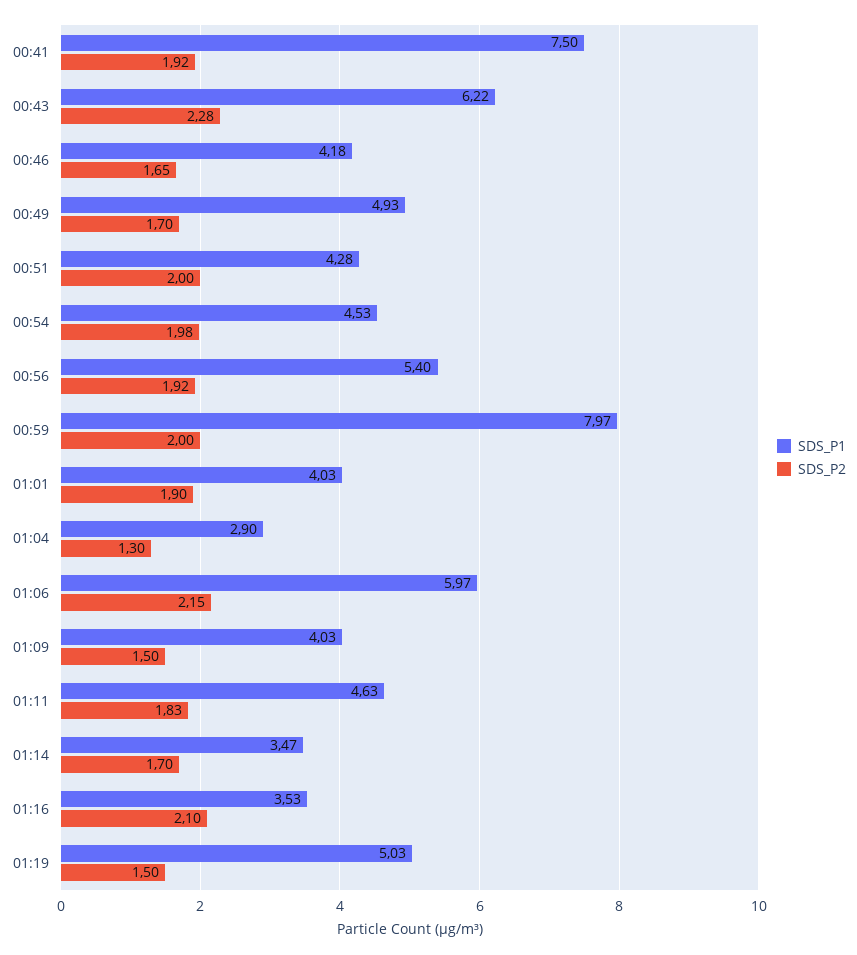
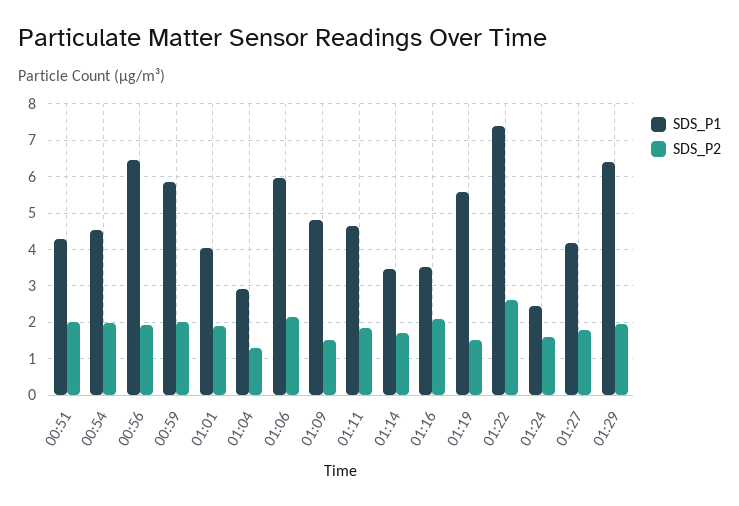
SDS_P1, 00:41: 7.5 -> none
SDS_P2, 00:41: 1.92 -> none
SDS_P1, 00:43: 6.22 -> none
SDS_P2, 00:43: 2.28 -> none
SDS_P1, 00:46: 4.18 -> none
SDS_P2, 00:46: 1.65 -> none
SDS_P1, 00:49: 4.93 -> none
SDS_P2, 00:49: 1.7 -> none
SDS_P1, 00:56: 5.4 -> 6.4
SDS_P1, 00:59: 7.97 -> 5.8
SDS_P1, 01:09: 4.03 -> 4.8
SDS_P1, 01:19: 5.03 -> 5.6
SDS_P1, 01:22: none -> 7.4
SDS_P2, 01:22: none -> 2.6
SDS_P1, 01:24: none -> 2.4
SDS_P2, 01:24: none -> 1.6
SDS_P1, 01:27: none -> 4.2
SDS_P2, 01:27: none -> 1.8
SDS_P1, 01:29: none -> 6.4
SDS_P2, 01:29: none -> 2

